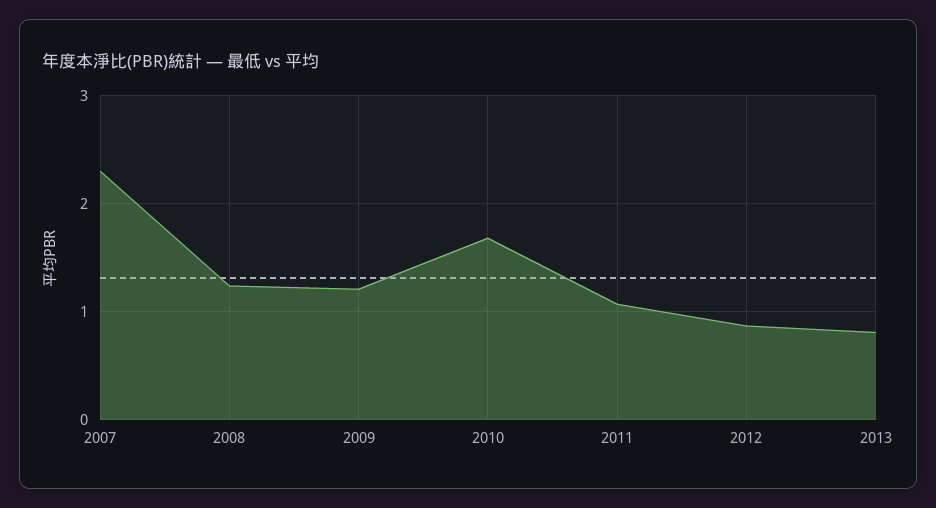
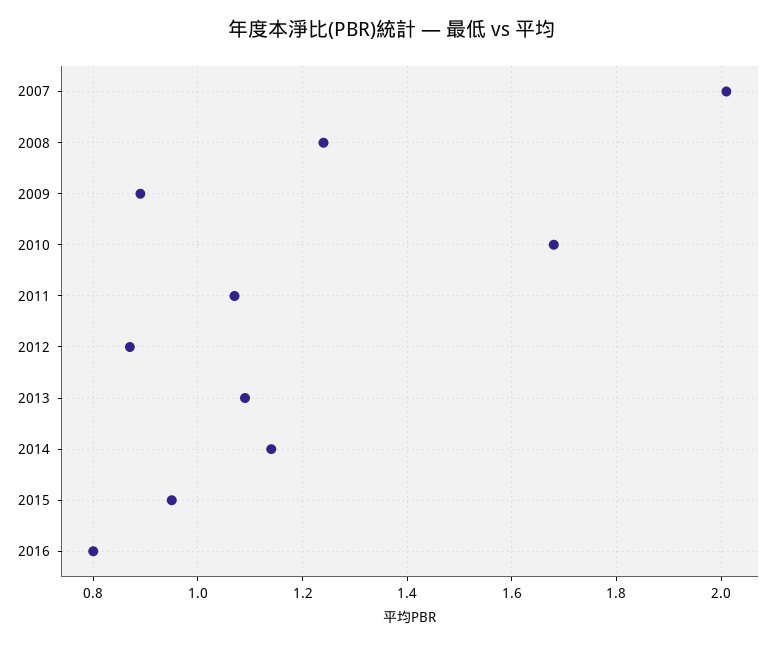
2007: 2.3 -> 2
2009: 1.2 -> 0.9
2013: 0.8 -> 1.1
2014: none -> 1.15
2015: none -> 0.95
2016: none -> 0.8

